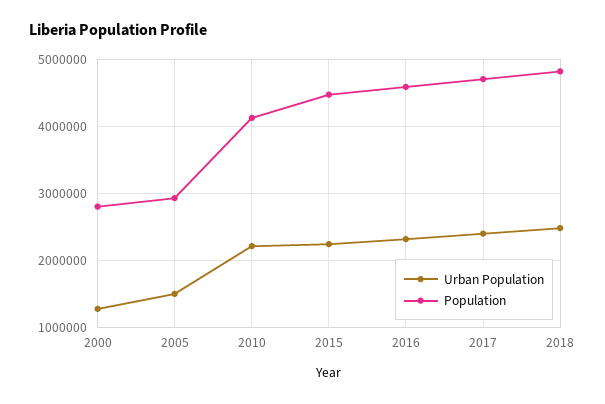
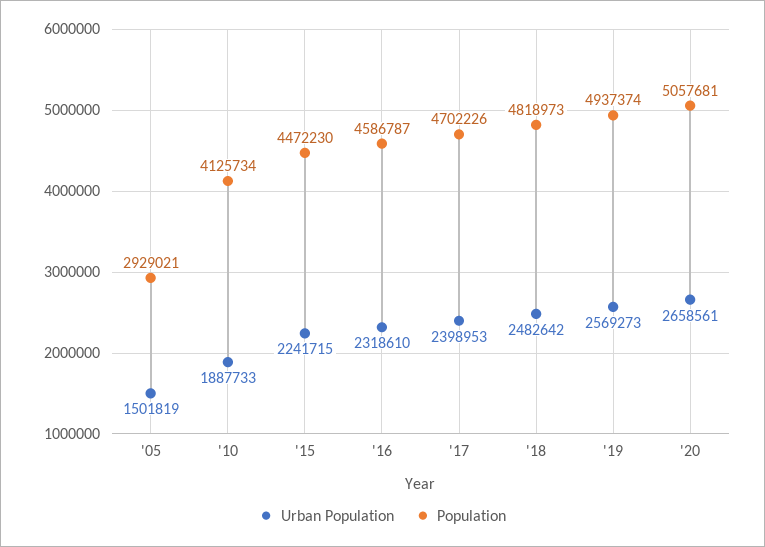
Urban Population, 2000: 1300000 -> none
Population, 2000: 2800000 -> none
Urban Population, 2010: 2200000 -> 1887733
Urban Population, '19: none -> 2569273
Population, '19: none -> 4937374
Urban Population, '20: none -> 2658561
Population, '20: none -> 5057681

